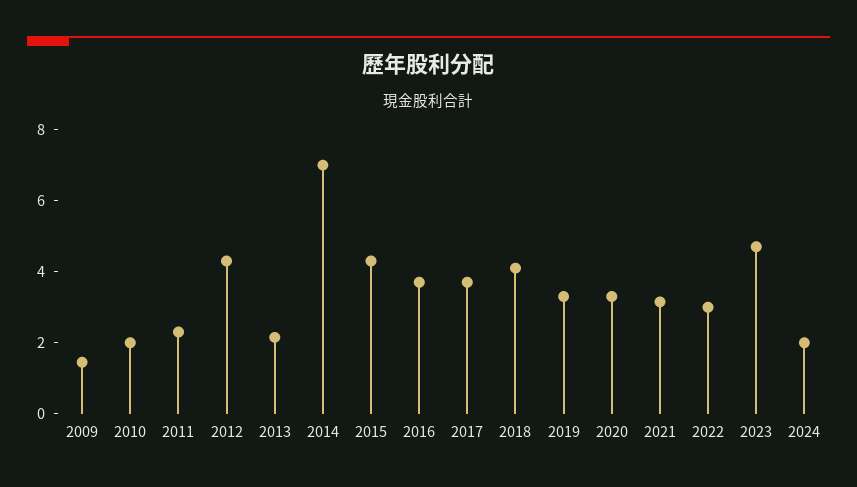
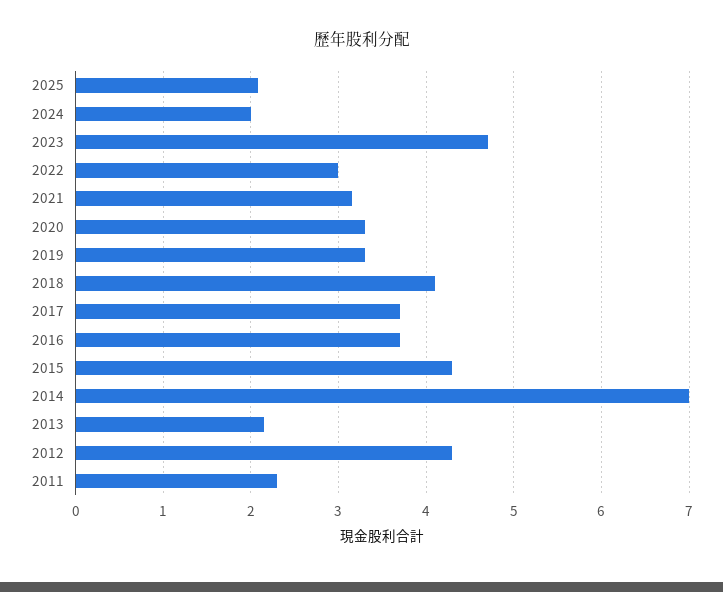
2009: 1.5 -> none
2010: 2 -> none
2025: none -> 2.1

